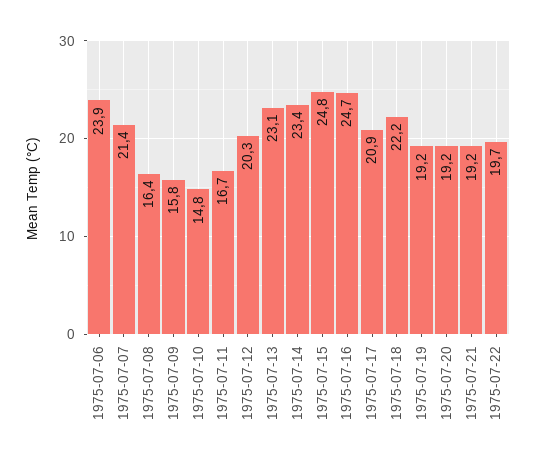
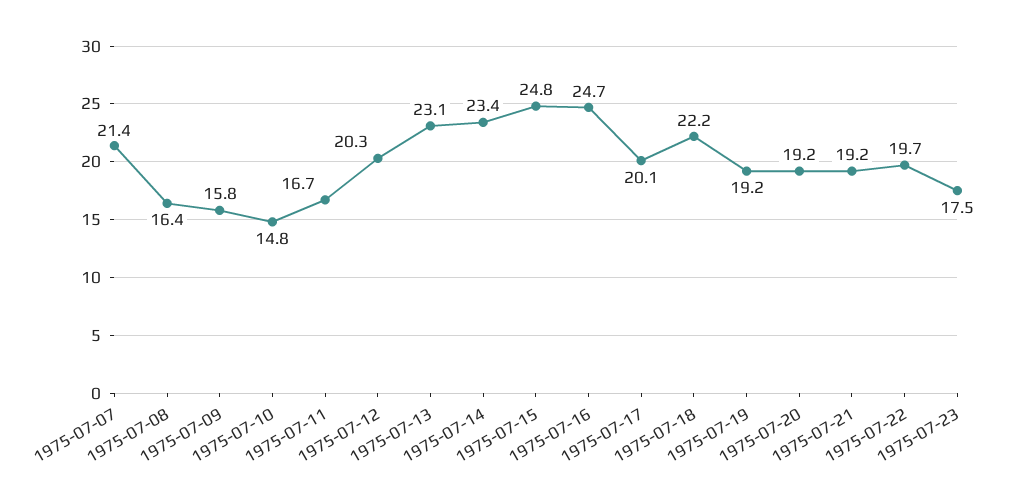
1975-07-06: 23.9 -> none
1975-07-17: 20.9 -> 20.1
1975-07-23: none -> 17.5

